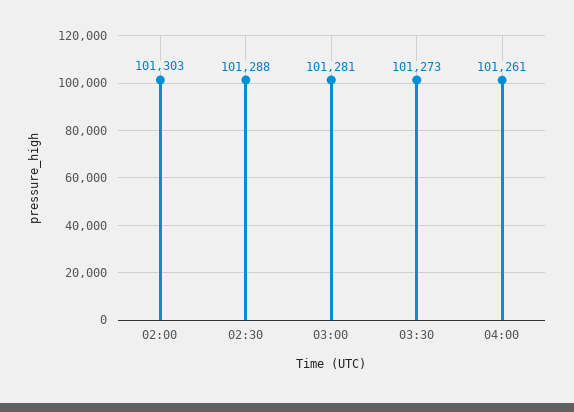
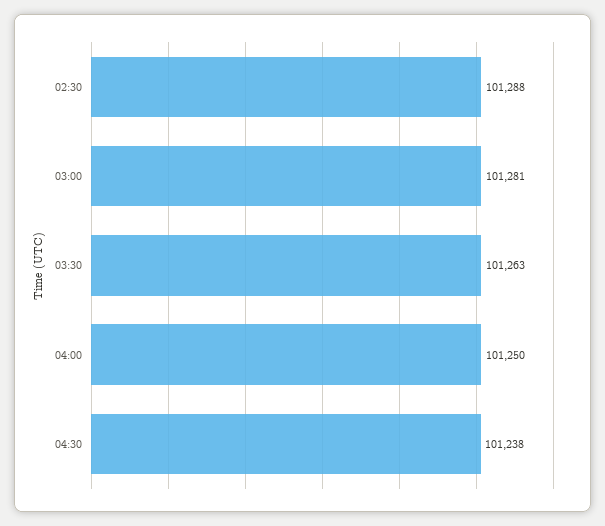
02:00: 101303 -> none
03:30: 101273 -> 101263
04:00: 101261 -> 101250
04:30: none -> 101238

